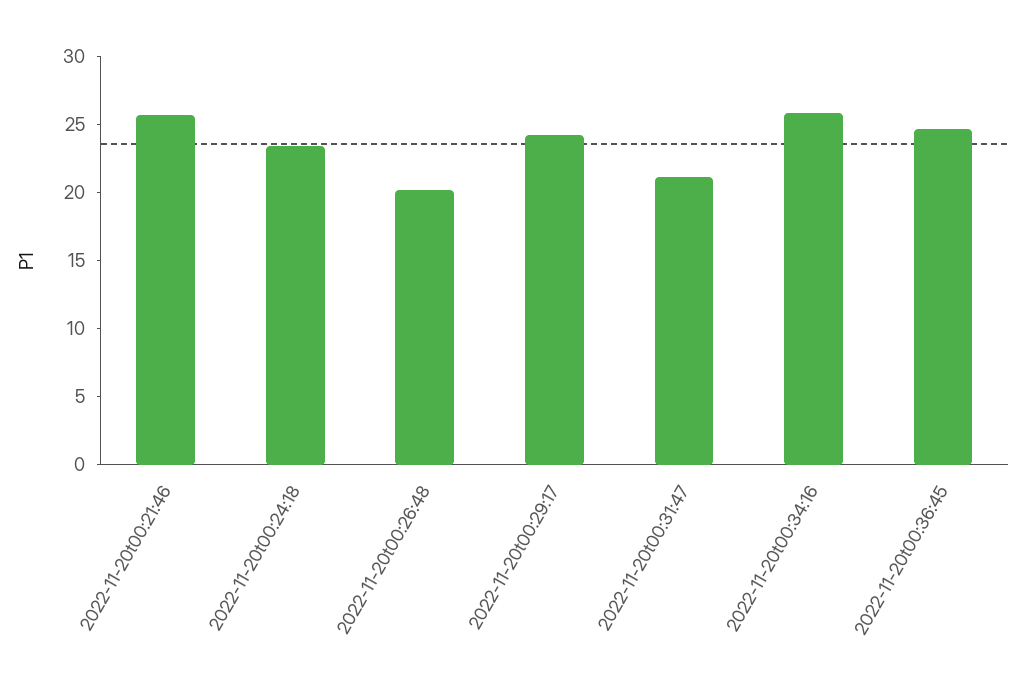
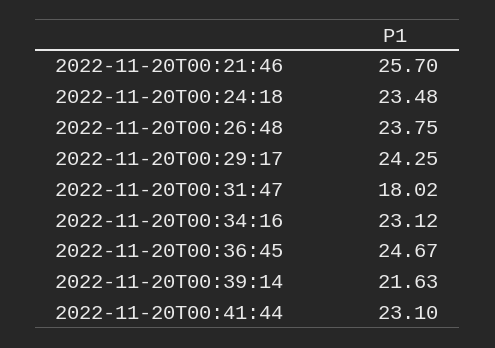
2022-11-20t00:26:48: 20 -> 23.75
2022-11-20t00:31:47: 21 -> 18.02
2022-11-20t00:34:16: 26 -> 23.12
2022-11-20T00:39:14: none -> 21.63
2022-11-20T00:41:44: none -> 23.1

